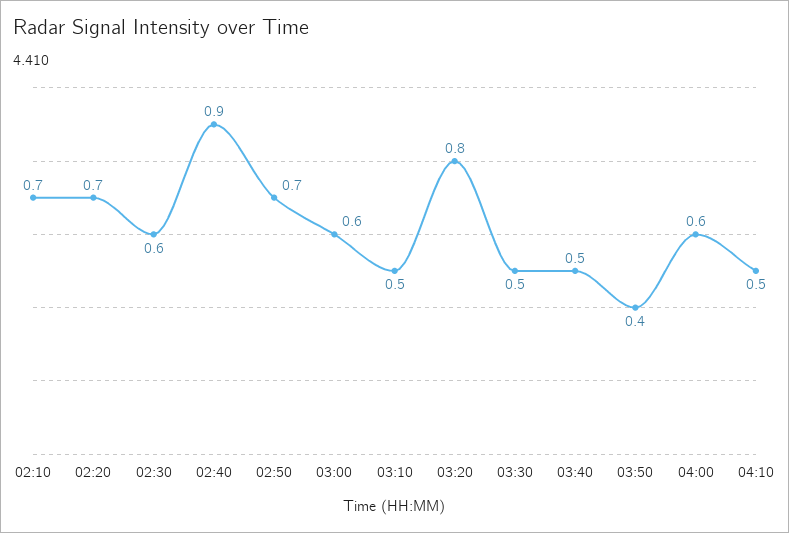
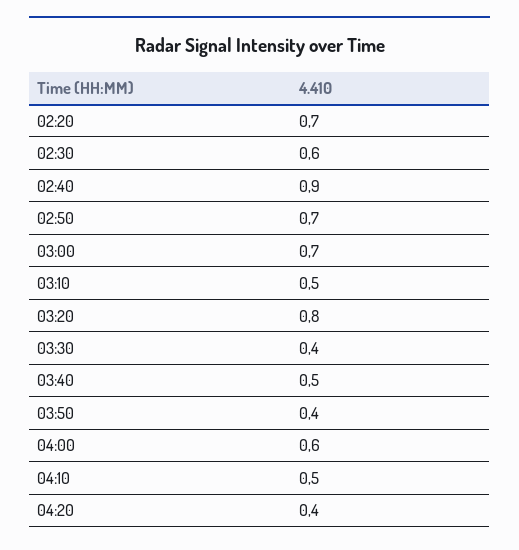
02:10: 0.7 -> none
03:00: 0.6 -> 0.7
03:30: 0.5 -> 0.4
04:20: none -> 0.4

